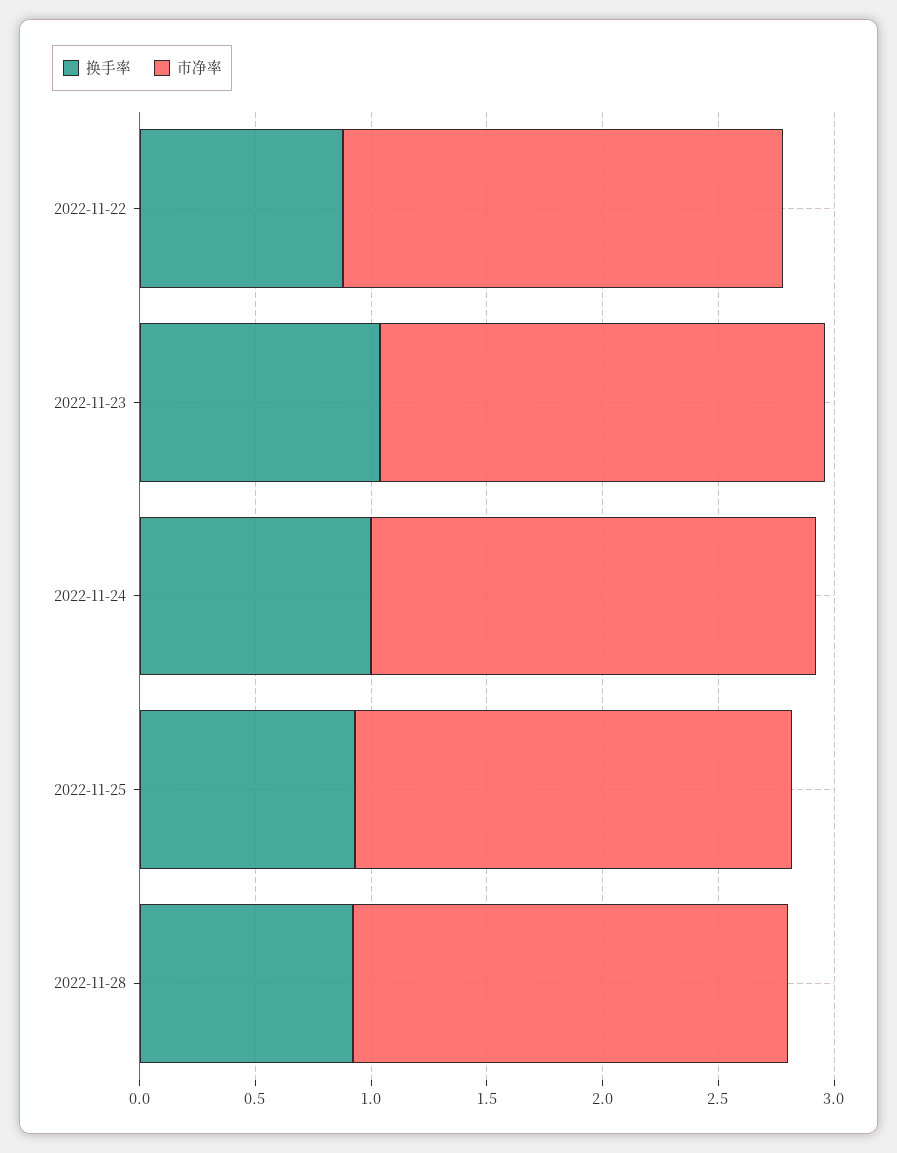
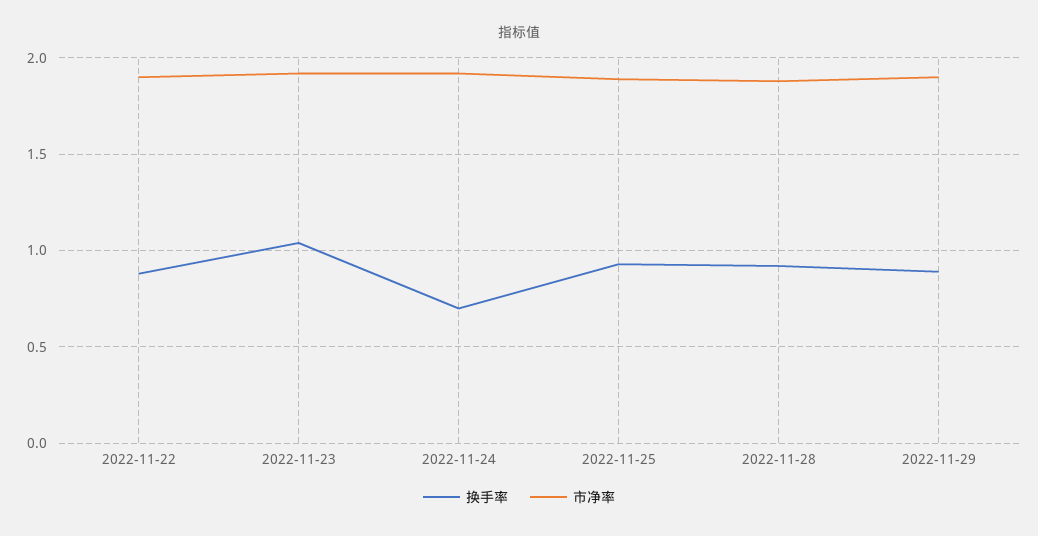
换手率, 2022-11-24: 1 -> 0.7
换手率, 2022-11-29: none -> 0.9
市净率, 2022-11-29: none -> 1.9

